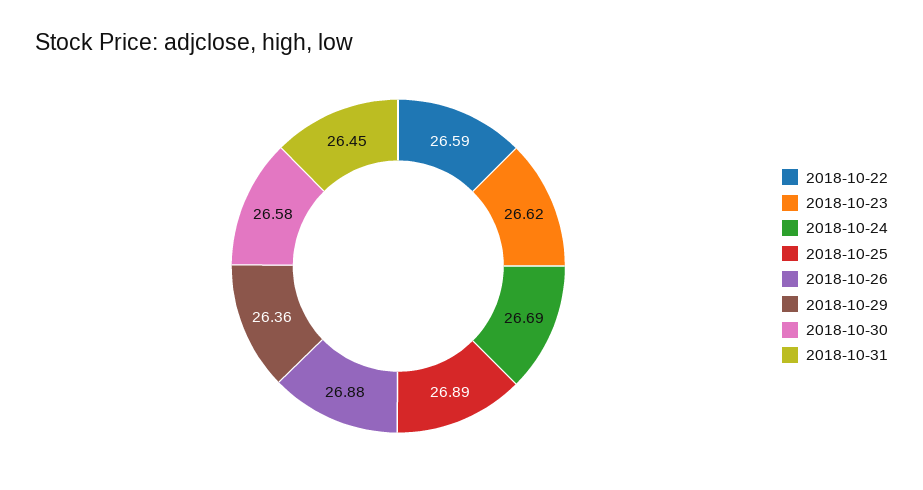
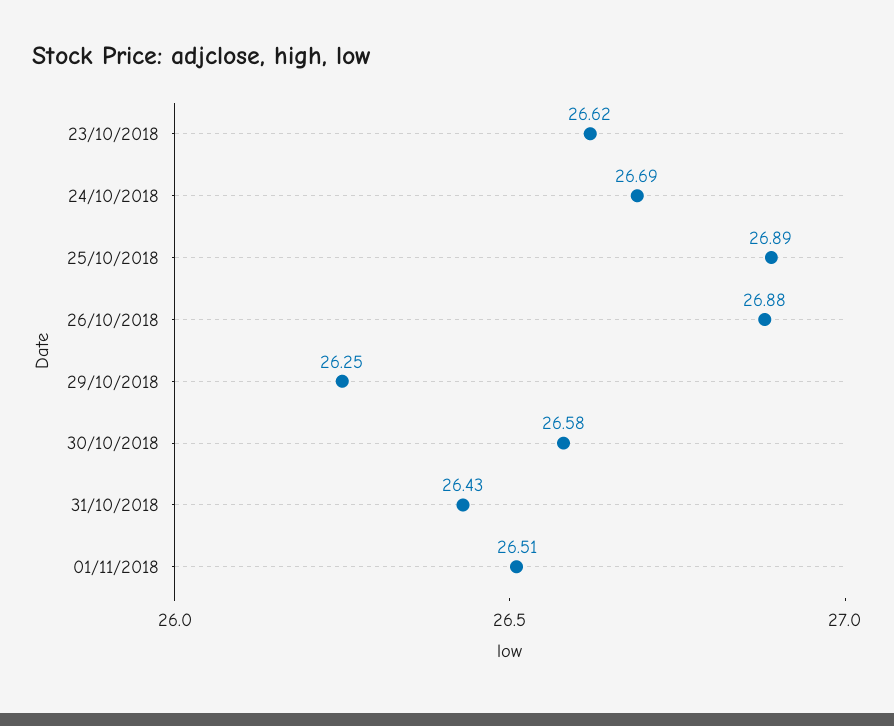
2018-10-22: 26.59 -> none
2018-10-29: 26.36 -> 26.25
2018-10-31: 26.45 -> 26.43
01/11/2018: none -> 26.51

